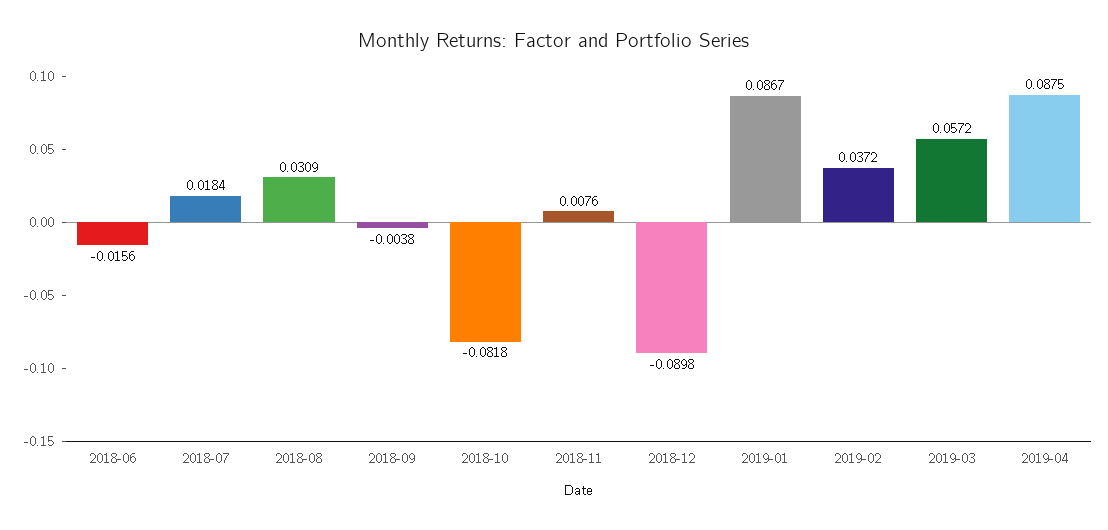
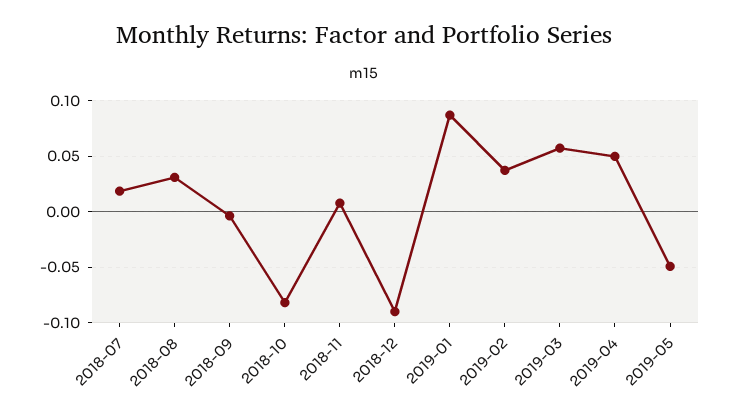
2018-06: -0.0156 -> none
2019-04: 0.0875 -> 0.05
2019-05: none -> -0.05

